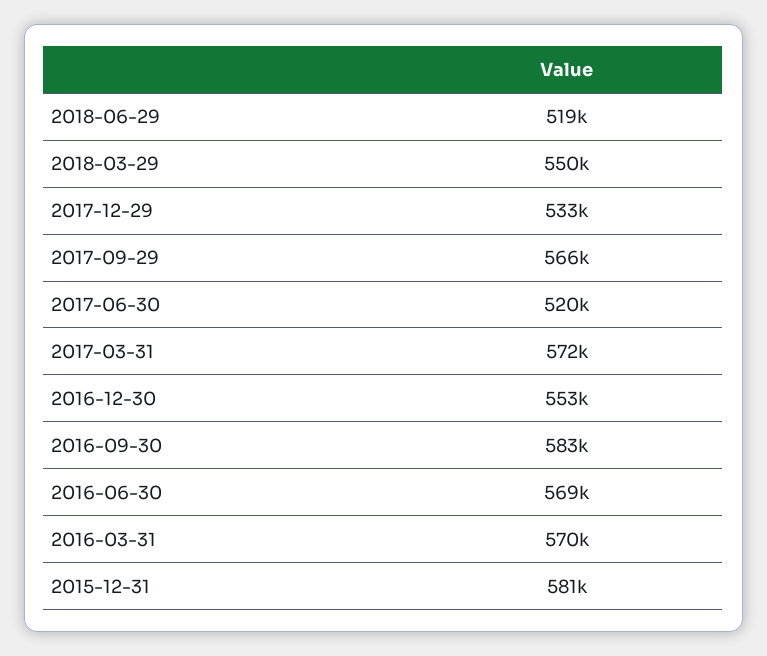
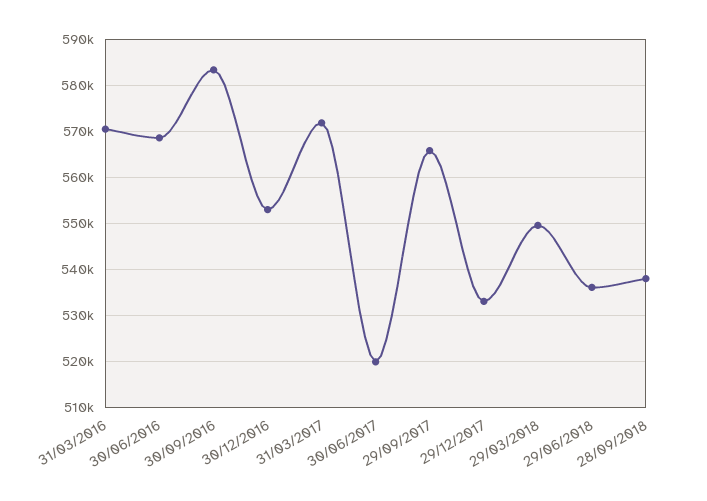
2018-06-29: 519000 -> 536000
2015-12-31: 581000 -> none
28/09/2018: none -> 538000

